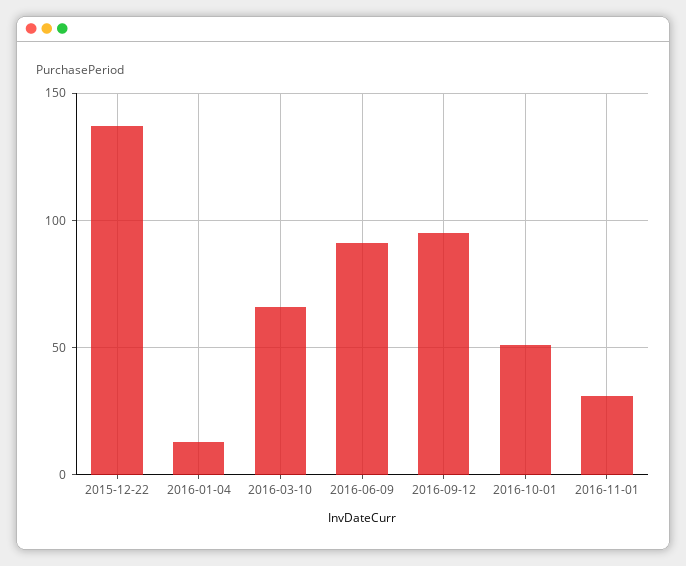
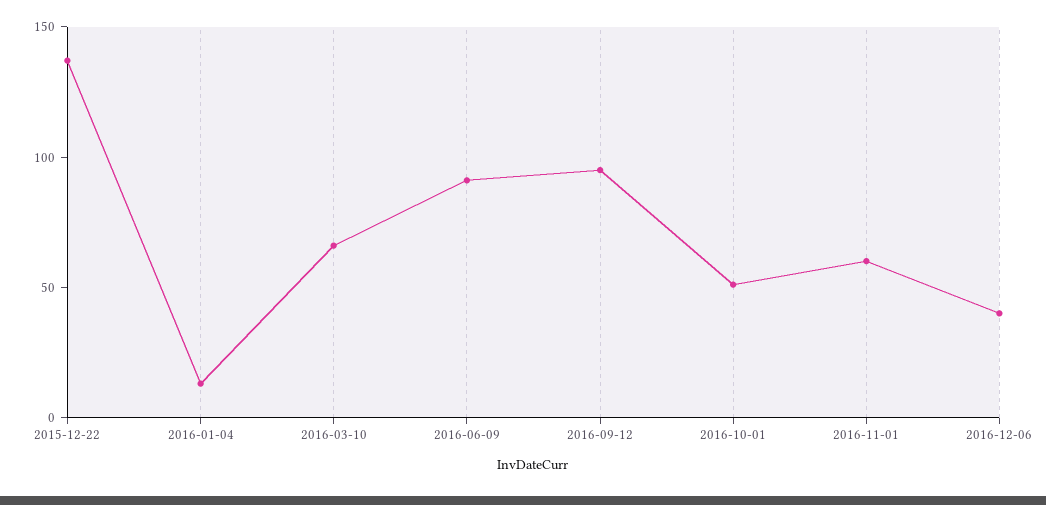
2016-11-01: 30 -> 60
2016-12-06: none -> 40

